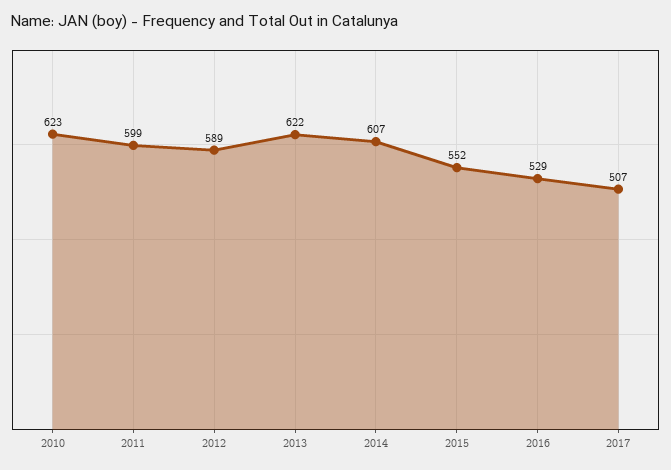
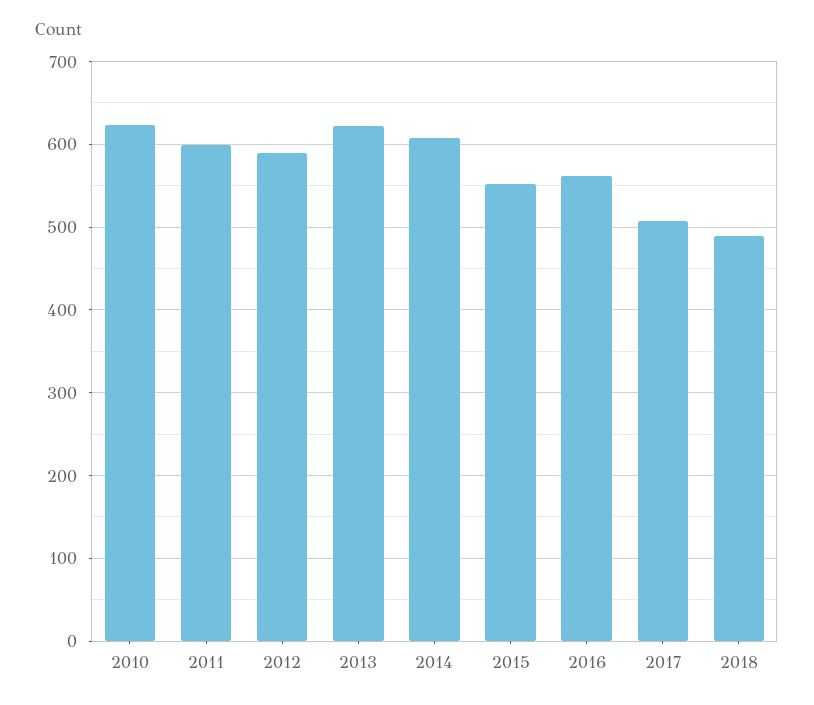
2016: 529 -> 560
2018: none -> 490

